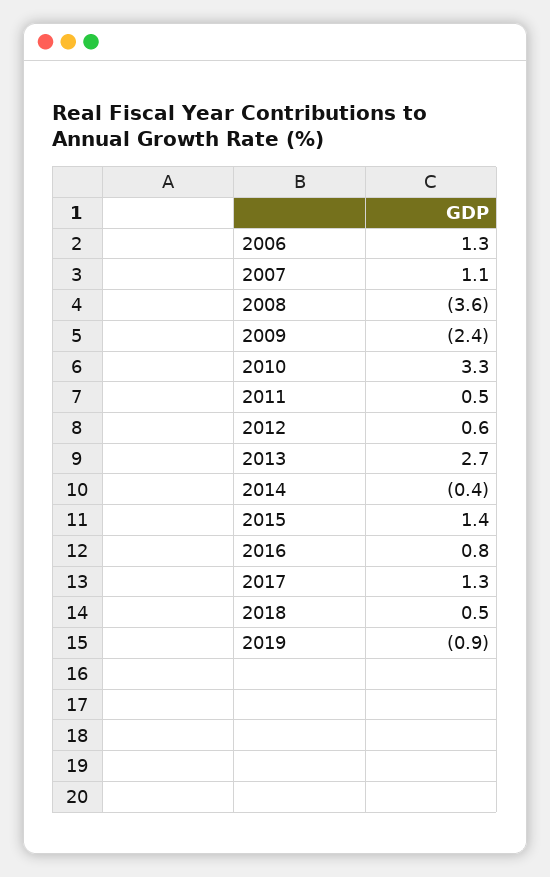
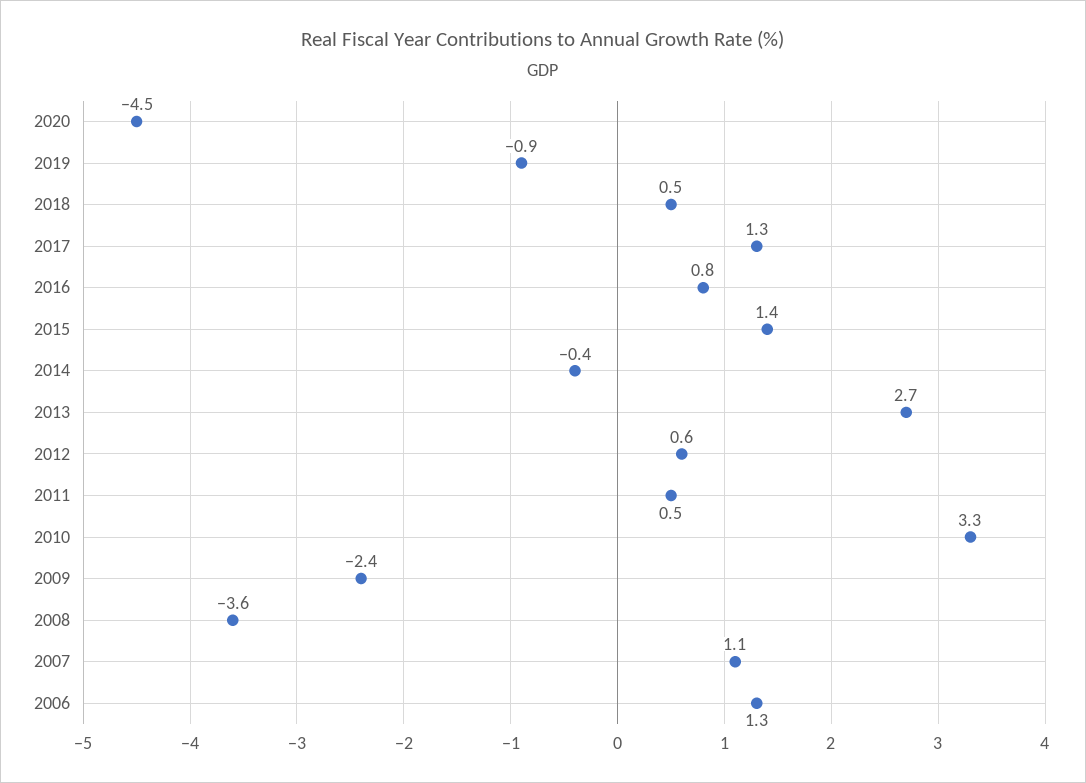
2020: none -> -4.5

